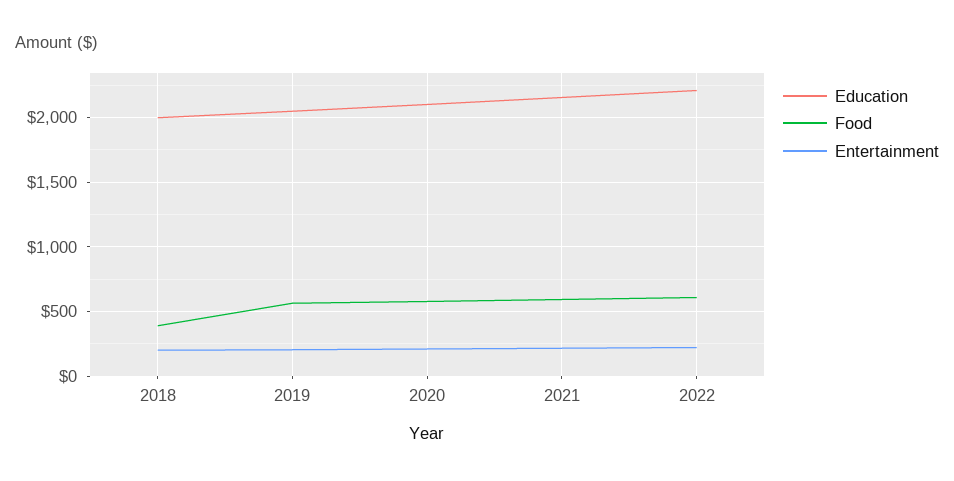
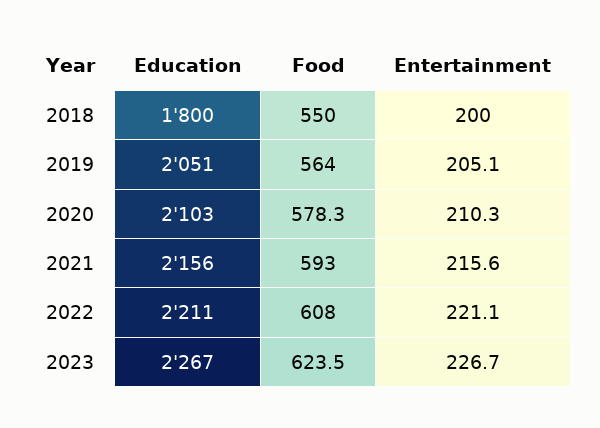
Education, 2018: 2000 -> 1800
Food, 2018: 400 -> 550
Education, 2023: none -> 2267
Food, 2023: none -> 623.5
Entertainment, 2023: none -> 226.7

